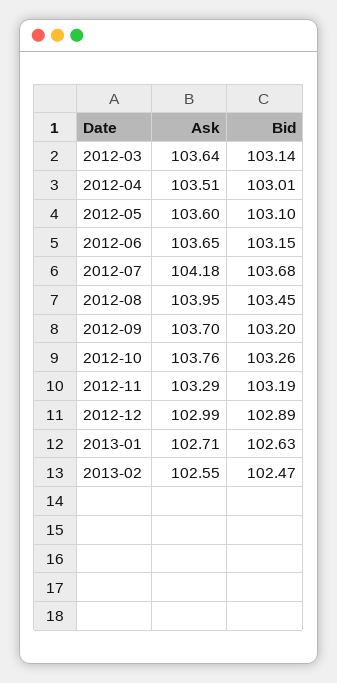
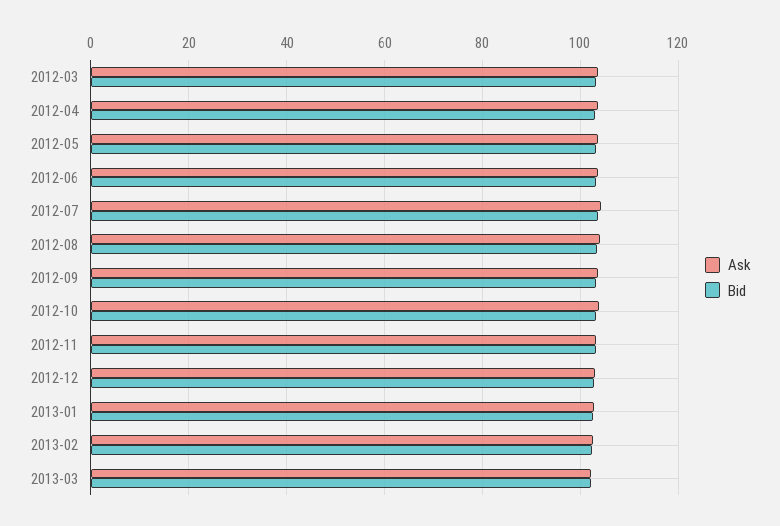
Ask, 2013-03: none -> 102
Bid, 2013-03: none -> 102

